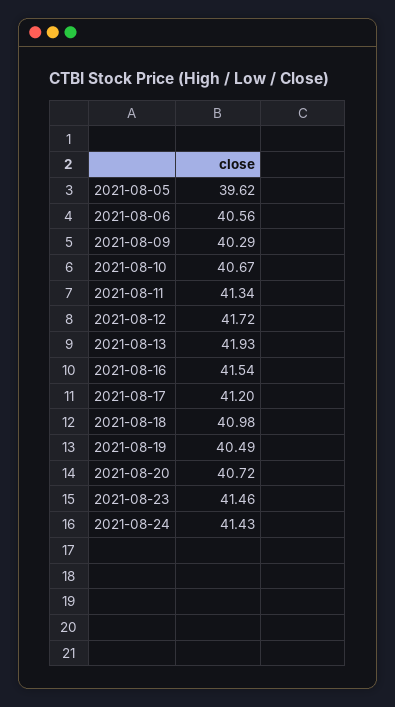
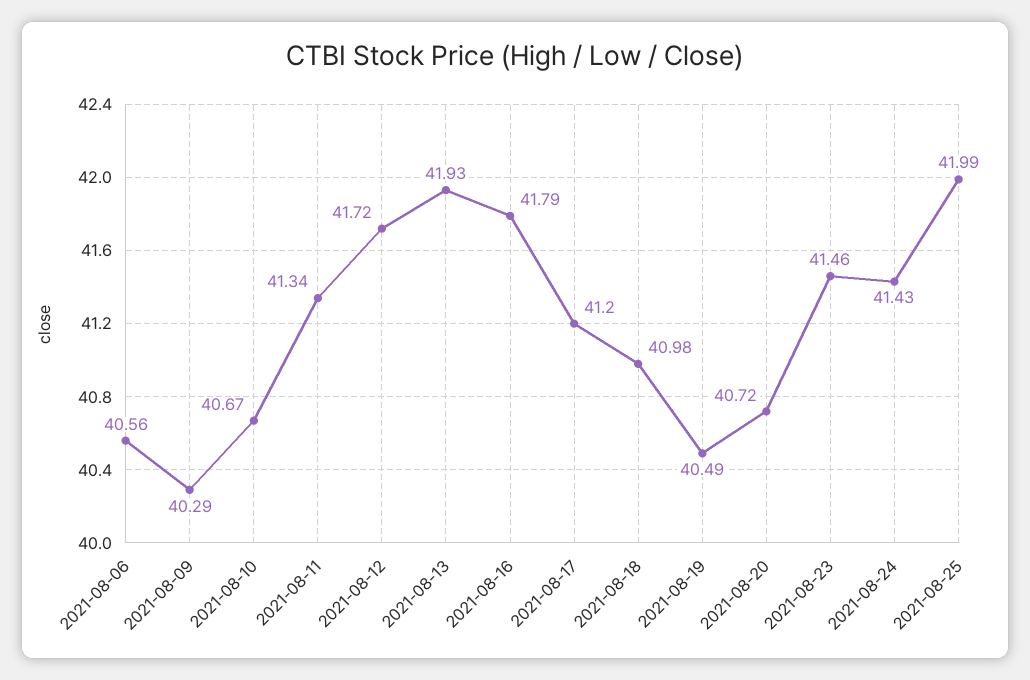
2021-08-05: 39.62 -> none
2021-08-16: 41.54 -> 41.79
2021-08-25: none -> 41.99

